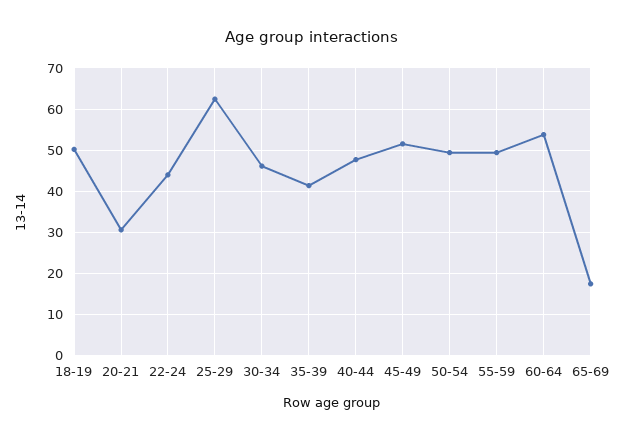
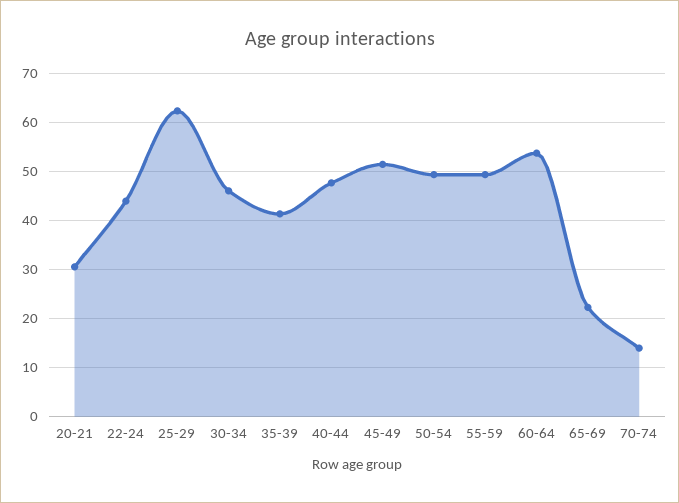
18-19: 50 -> none
65-69: 18 -> 22
70-74: none -> 14

